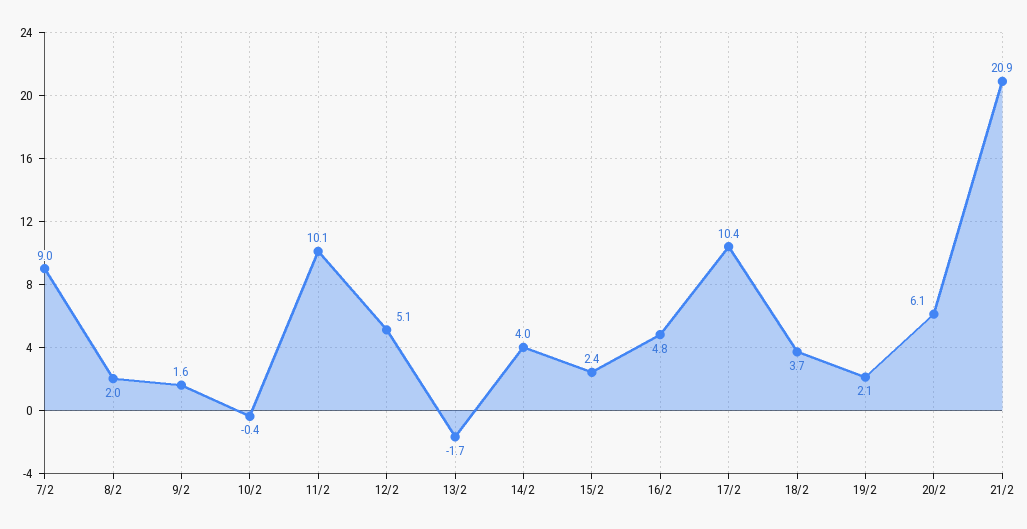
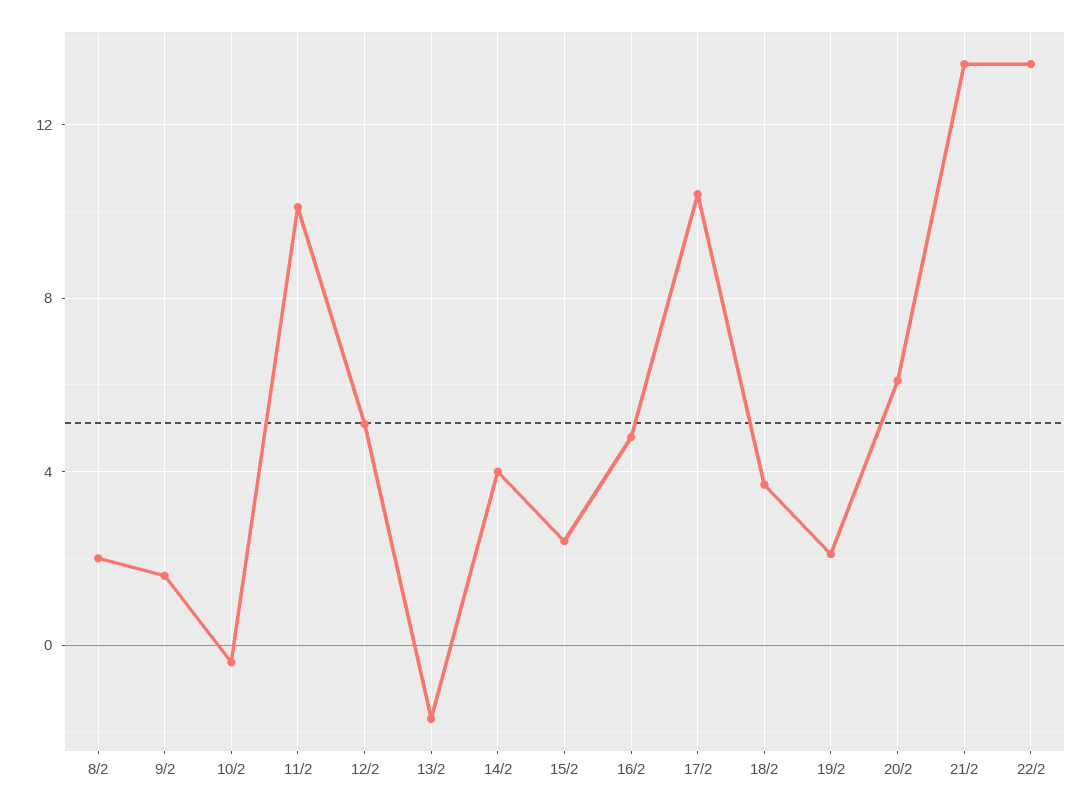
7/2: 9 -> none
21/2: 20.9 -> 13.5
22/2: none -> 13.5

